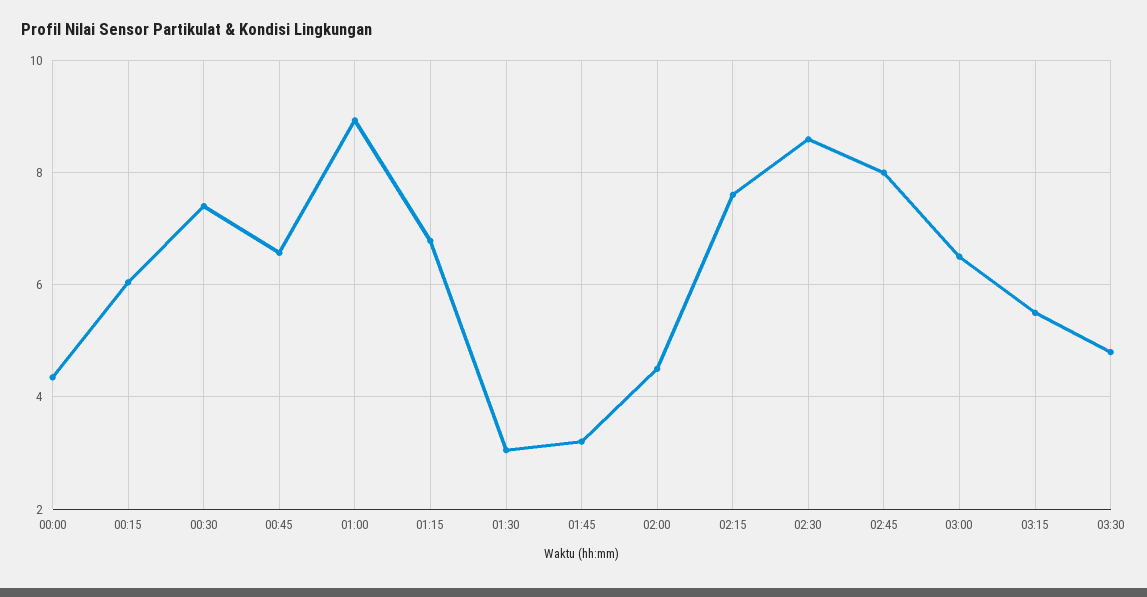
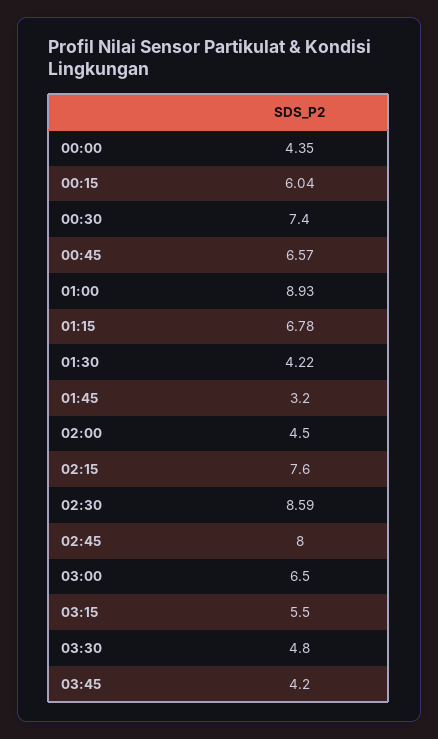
01:30: 3 -> 4.22
03:45: none -> 4.2

